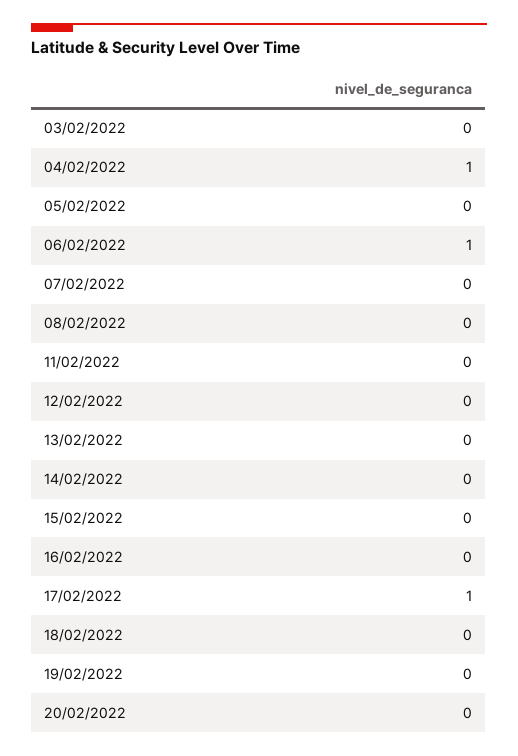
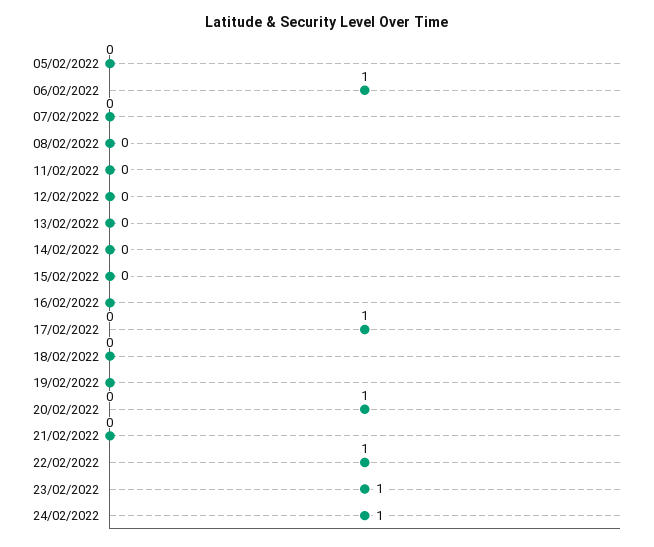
03/02/2022: 0 -> none
04/02/2022: 1 -> none
20/02/2022: 0 -> 1
21/02/2022: none -> 0
22/02/2022: none -> 1
23/02/2022: none -> 1
24/02/2022: none -> 1

